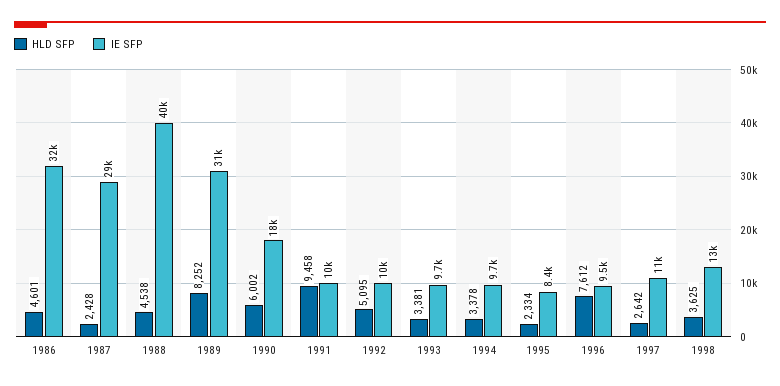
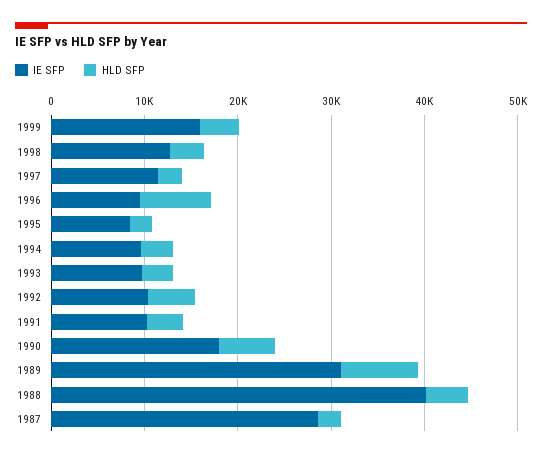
HLD SFP, 1986: 4601 -> none
IE SFP, 1986: 32000 -> none
HLD SFP, 1991: 9458 -> 4000
IE SFP, 1999: none -> 16000
HLD SFP, 1999: none -> 4000

